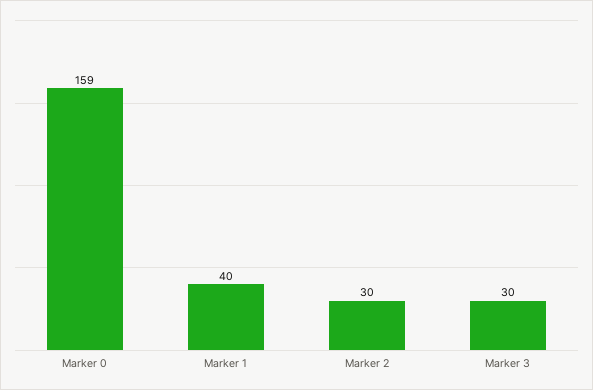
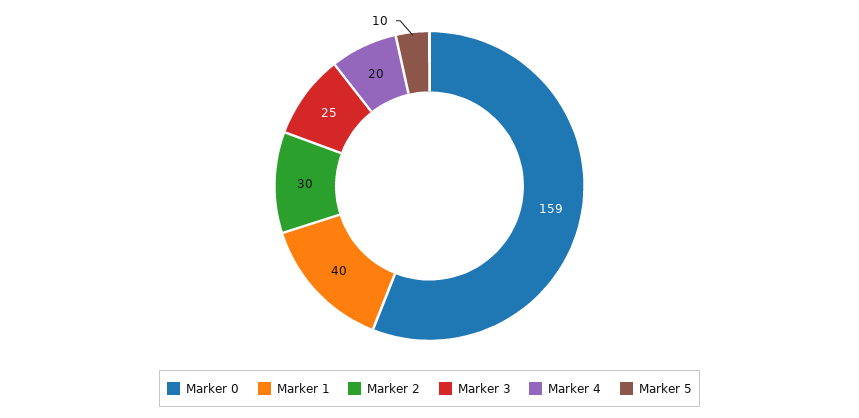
Marker 3: 30 -> 25
Marker 4: none -> 20
Marker 5: none -> 10

